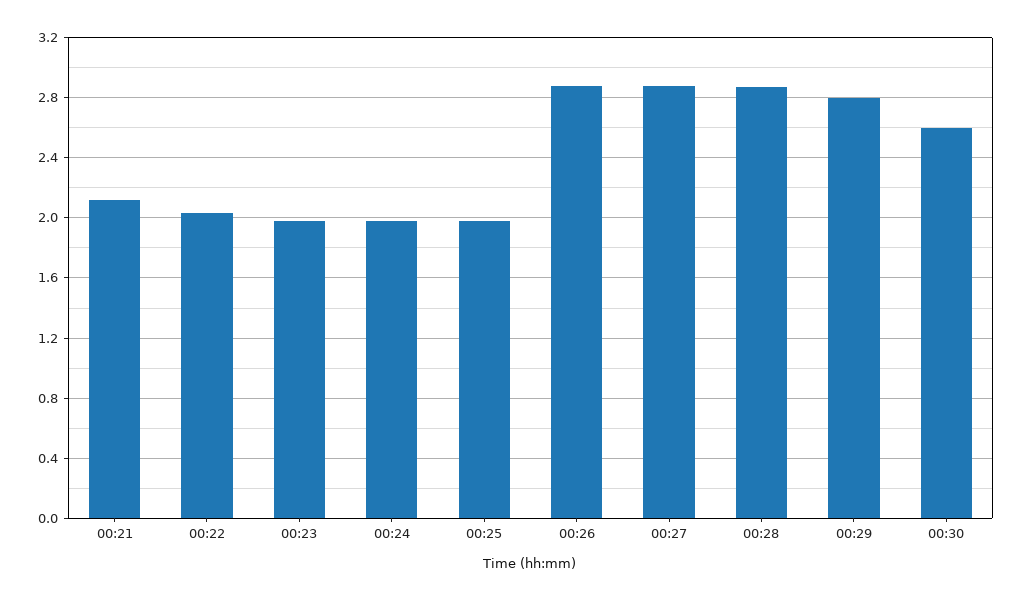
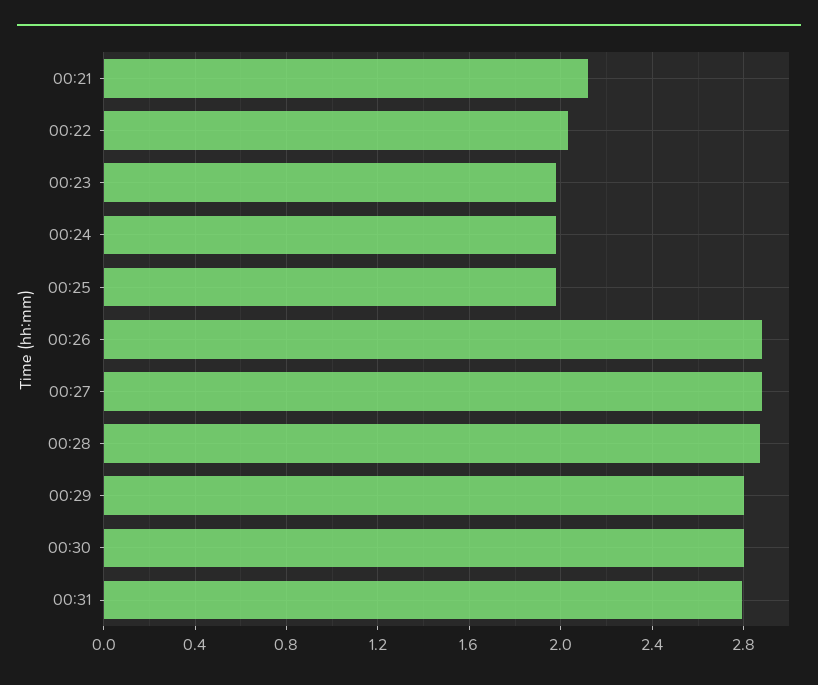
00:30: 2.6 -> 2.8
00:31: none -> 2.8

